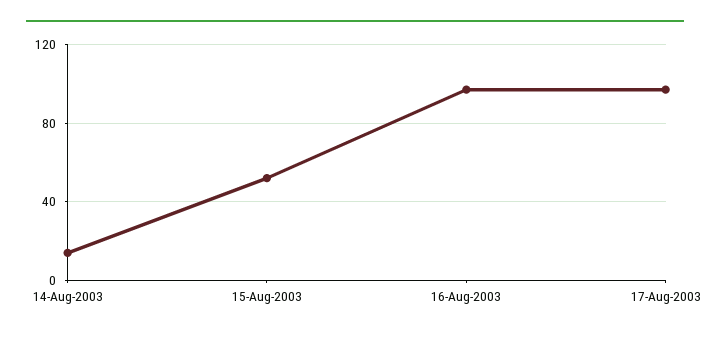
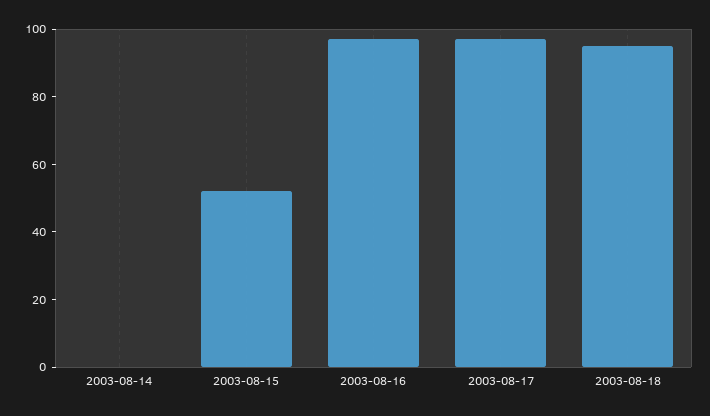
14-Aug-2003: 15 -> 0
2003-08-18: none -> 95

